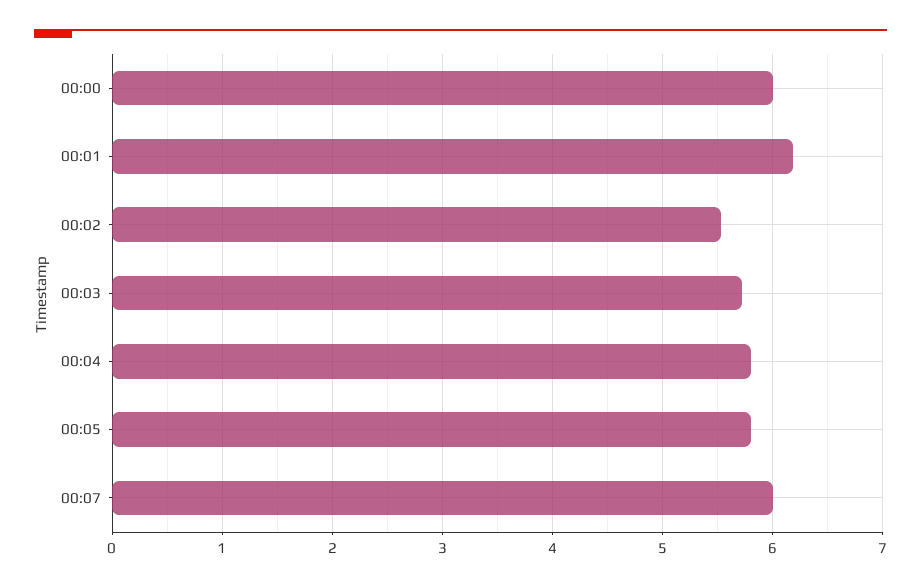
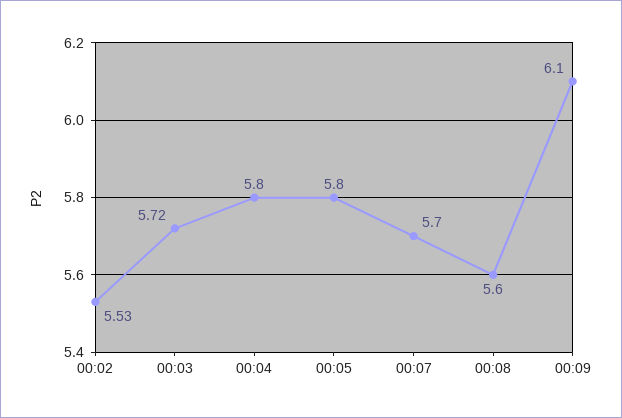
00:00: 6 -> none
00:01: 6.2 -> none
00:07: 6 -> 5.7
00:08: none -> 5.6
00:09: none -> 6.1

